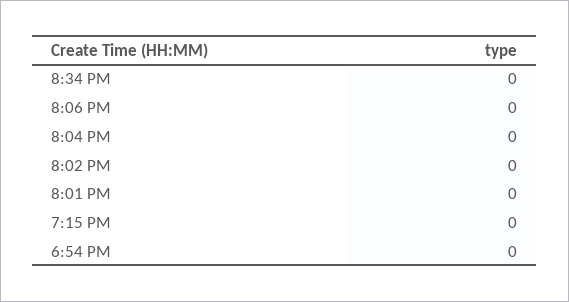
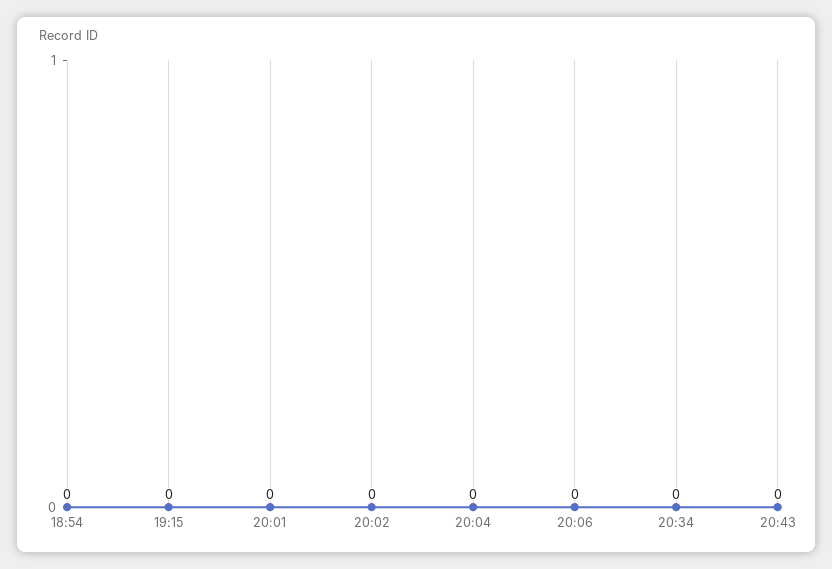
20:43: none -> 0

